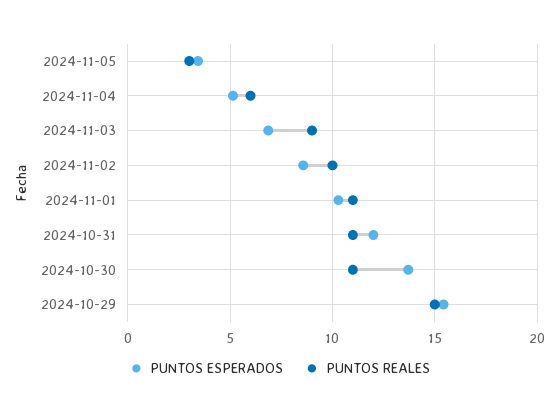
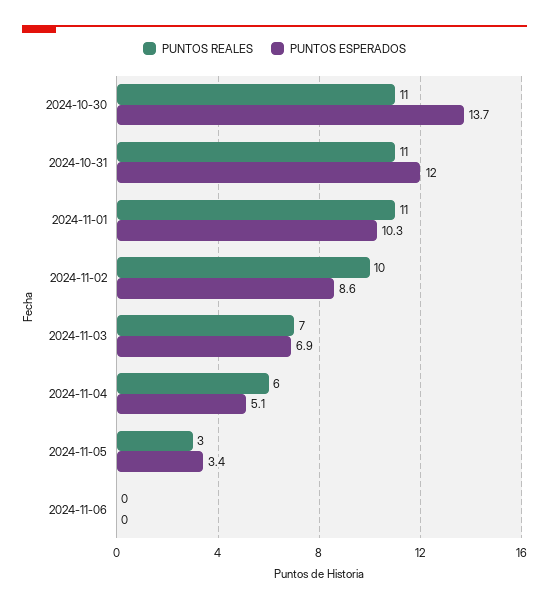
PUNTOS REALES, 2024-11-03: 9 -> 7
PUNTOS ESPERADOS, 2024-10-29: 15.5 -> none
PUNTOS REALES, 2024-10-29: 15 -> none
PUNTOS REALES, 2024-11-06: none -> 0
PUNTOS ESPERADOS, 2024-11-06: none -> 0

